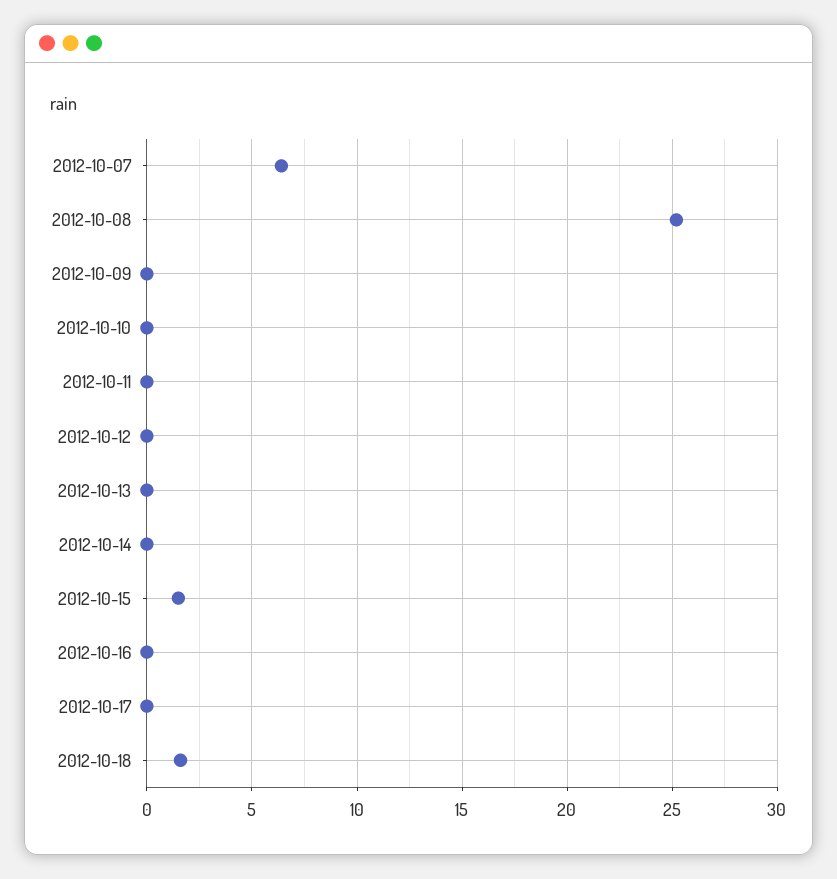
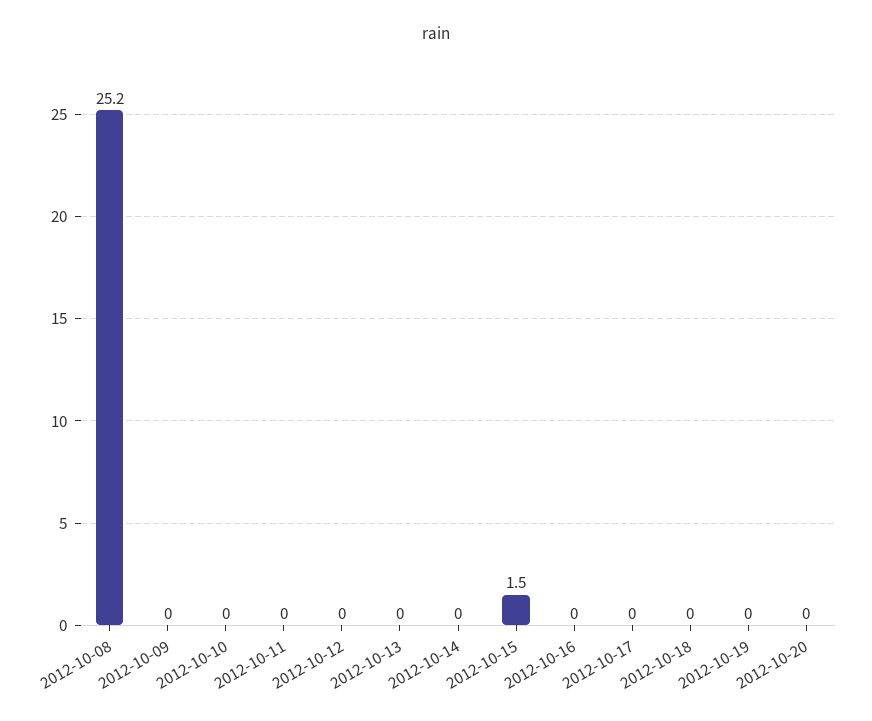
2012-10-07: 6.5 -> none
2012-10-18: 1.5 -> 0
2012-10-19: none -> 0
2012-10-20: none -> 0

